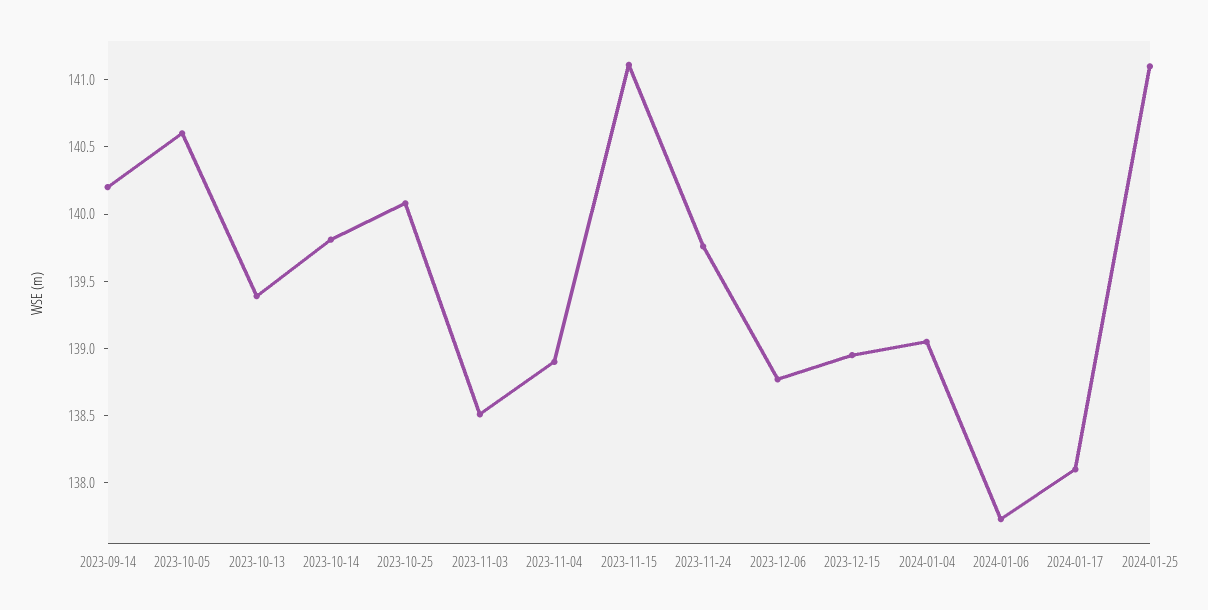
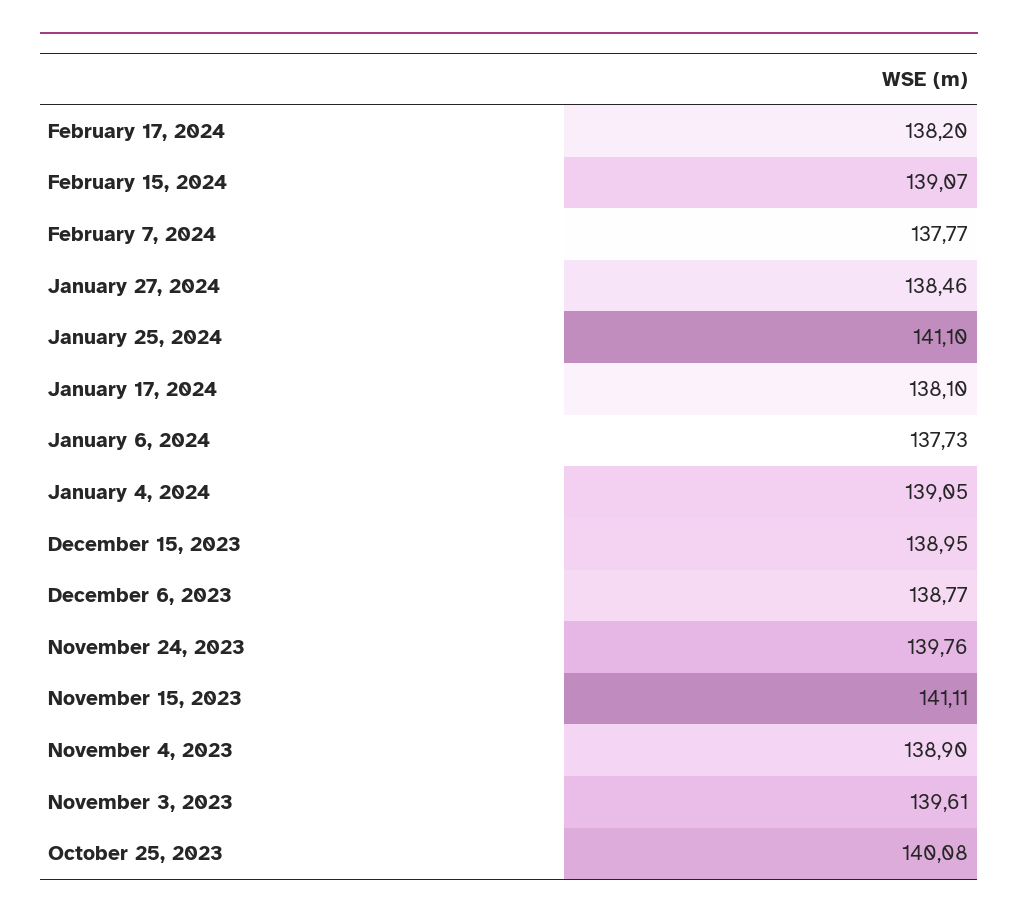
2023-09-14: 140.2 -> none
2023-10-05: 140.6 -> none
2023-10-13: 139.4 -> none
2023-10-14: 139.8 -> none
2023-11-03: 138.5 -> 139.61
February 17, 2024: none -> 138.2
February 15, 2024: none -> 139.07
February 7, 2024: none -> 137.77
January 27, 2024: none -> 138.46

